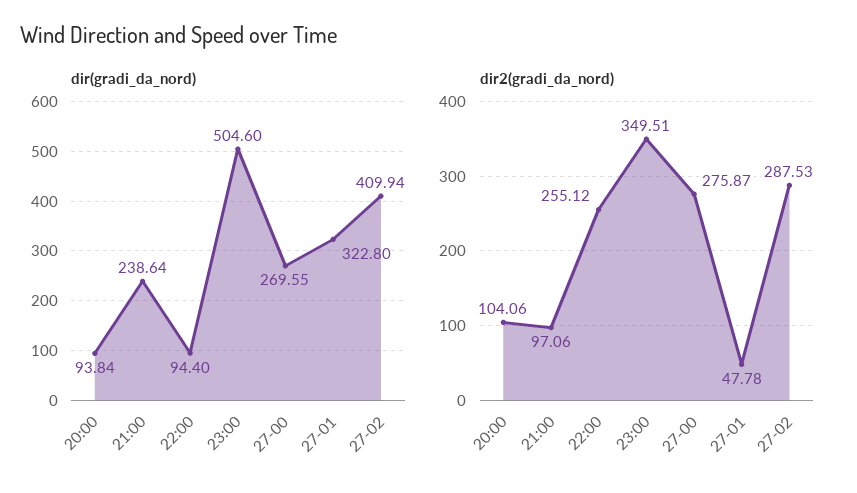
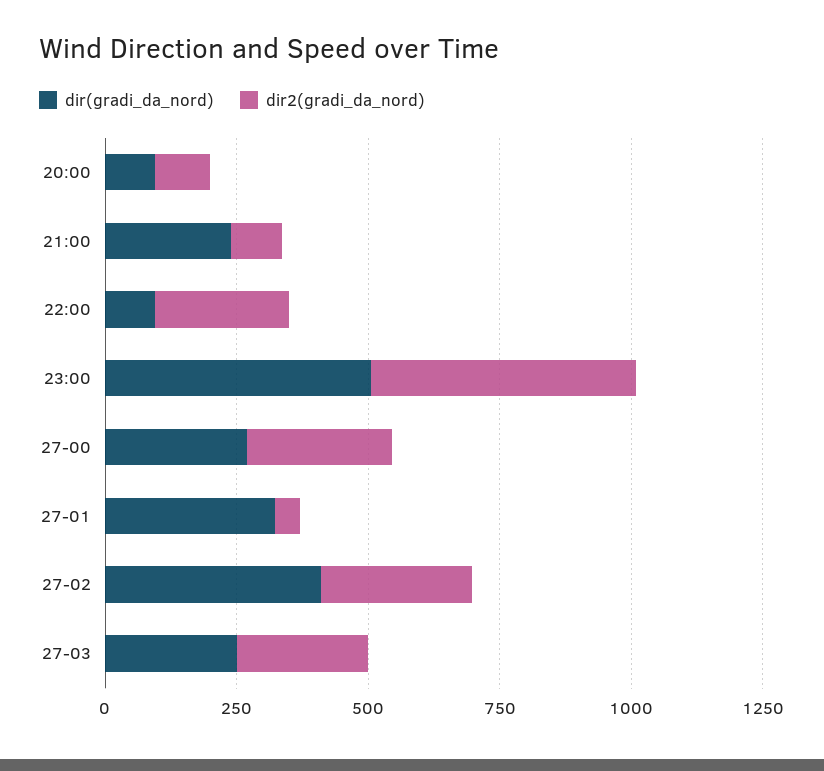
dir2(gradi_da_nord), 23:00: 349.51 -> 500
dir(gradi_da_nord), 27-03: none -> 250
dir2(gradi_da_nord), 27-03: none -> 250

